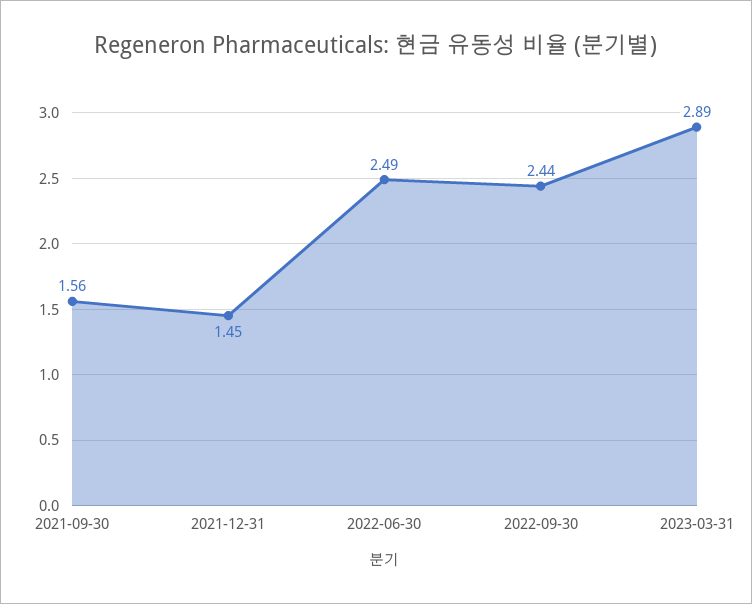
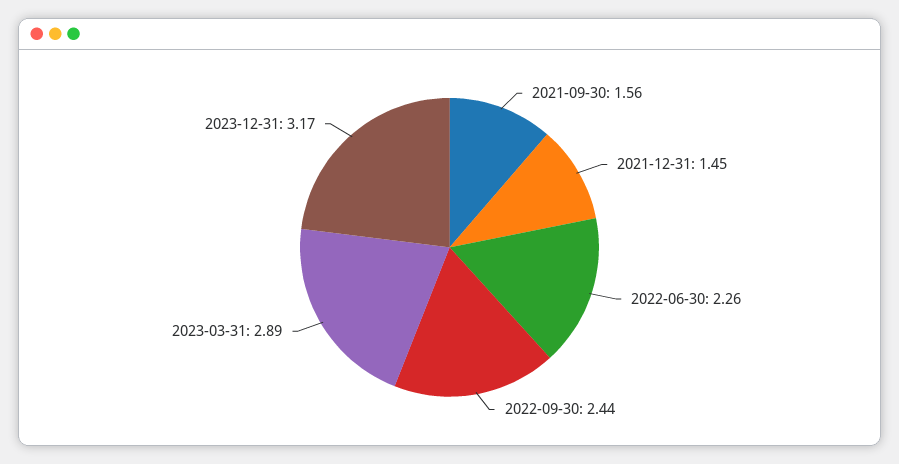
2022-06-30: 2.49 -> 2.26
2023-12-31: none -> 3.17

